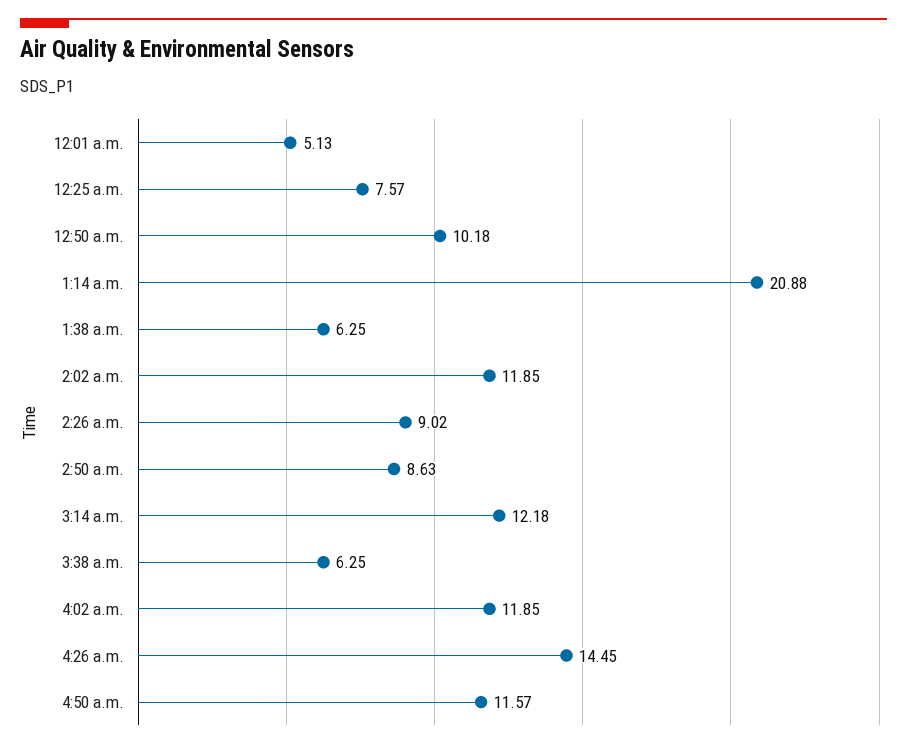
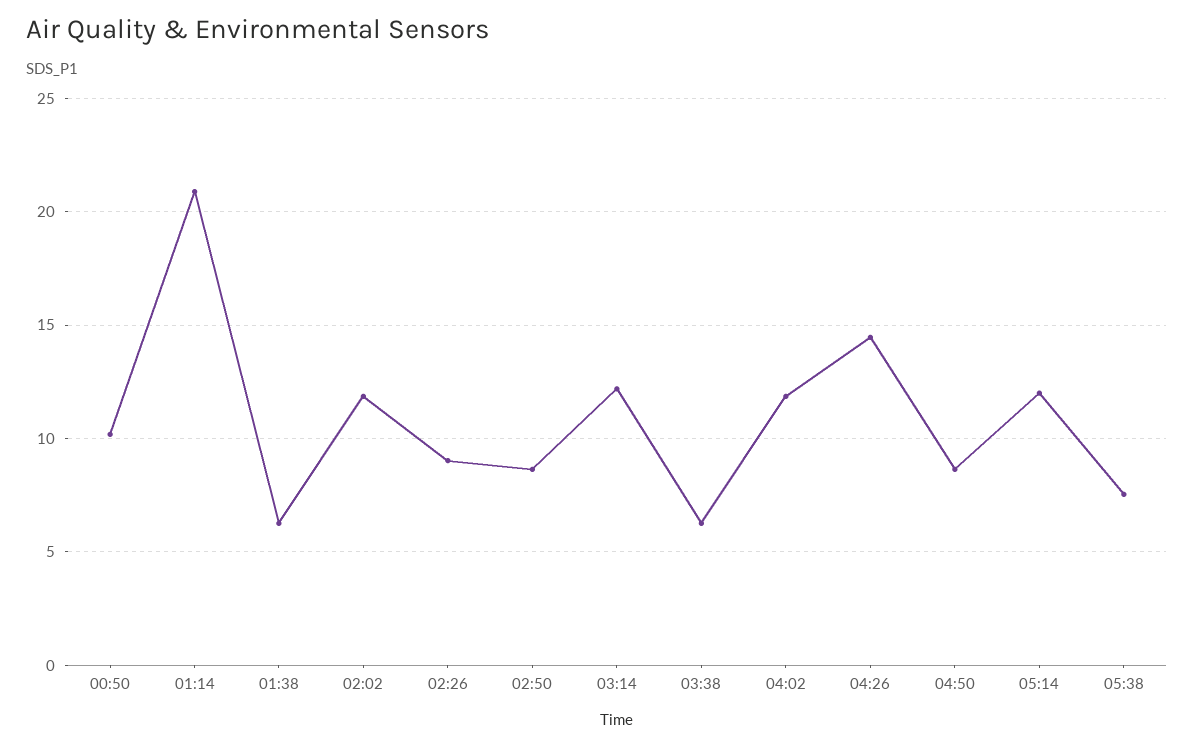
12:01 a.m.: 5.13 -> none
12:25 a.m.: 7.57 -> none
4:50 a.m.: 11.57 -> 8.5
05:14: none -> 12
05:38: none -> 7.5

